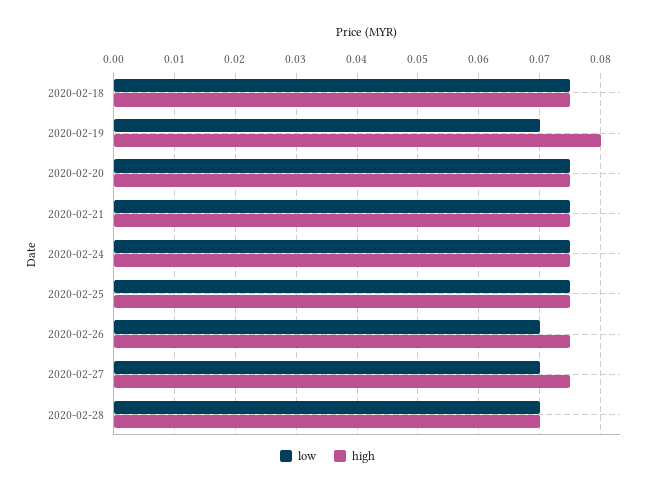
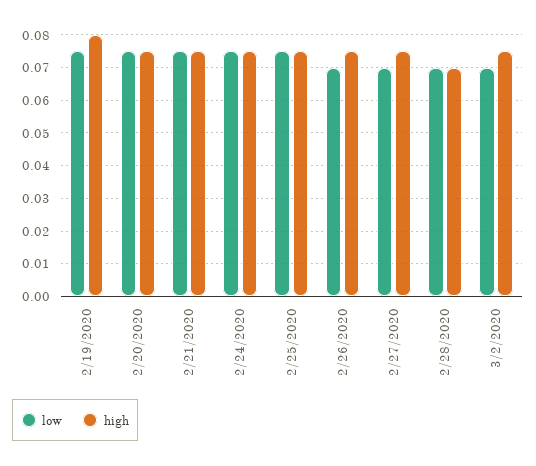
low, 2020-02-18: 0.075 -> none
high, 2020-02-18: 0.075 -> none
low, 2020-02-19: 0.07 -> 0.075
low, 3/2/2020: none -> 0.07
high, 3/2/2020: none -> 0.075

